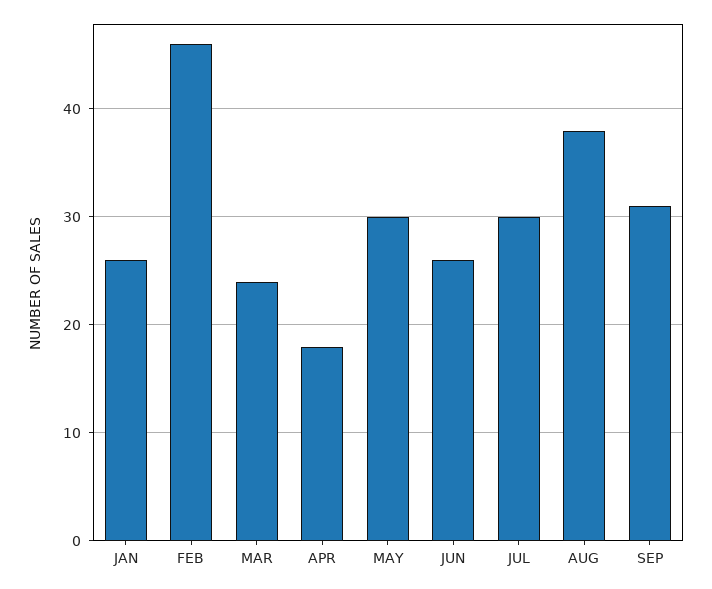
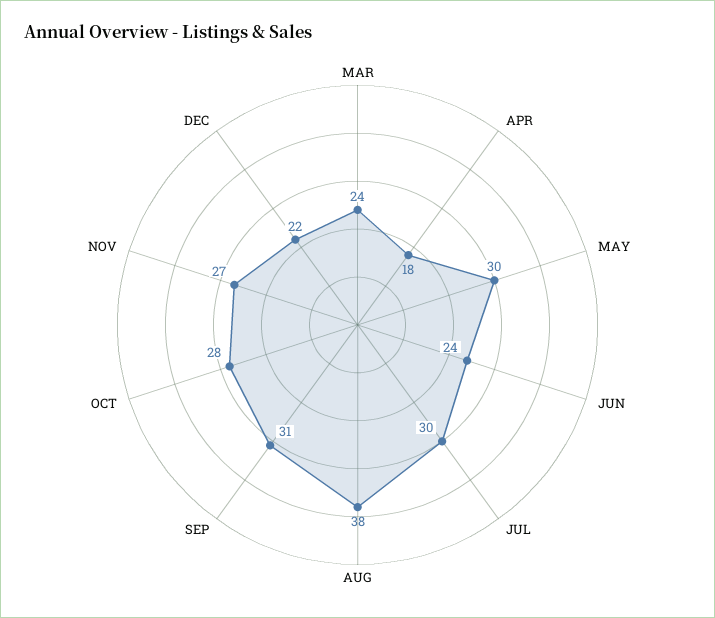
JAN: 26 -> none
FEB: 46 -> none
JUN: 26 -> 24
OCT: none -> 28
NOV: none -> 27
DEC: none -> 22

